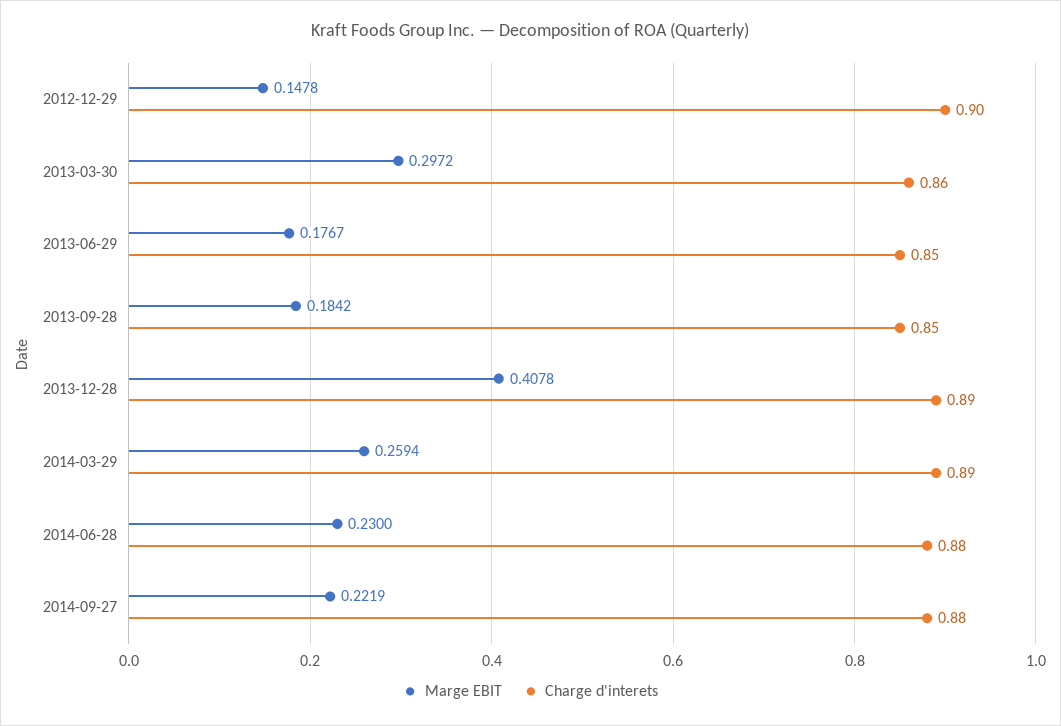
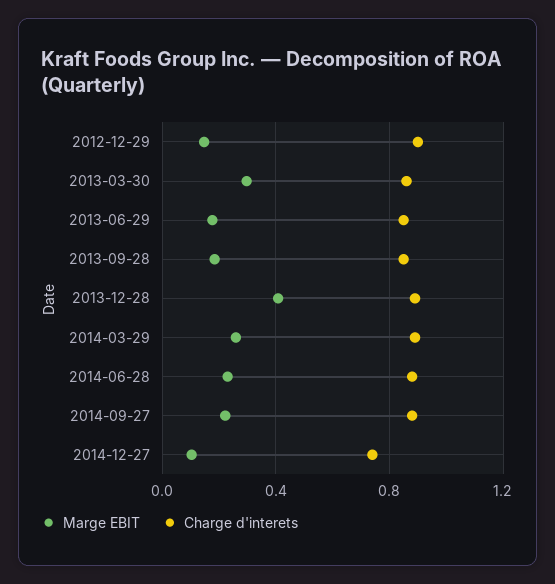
Marge EBIT, 2014-12-27: none -> 0.1
Charge d'interets, 2014-12-27: none -> 0.75

